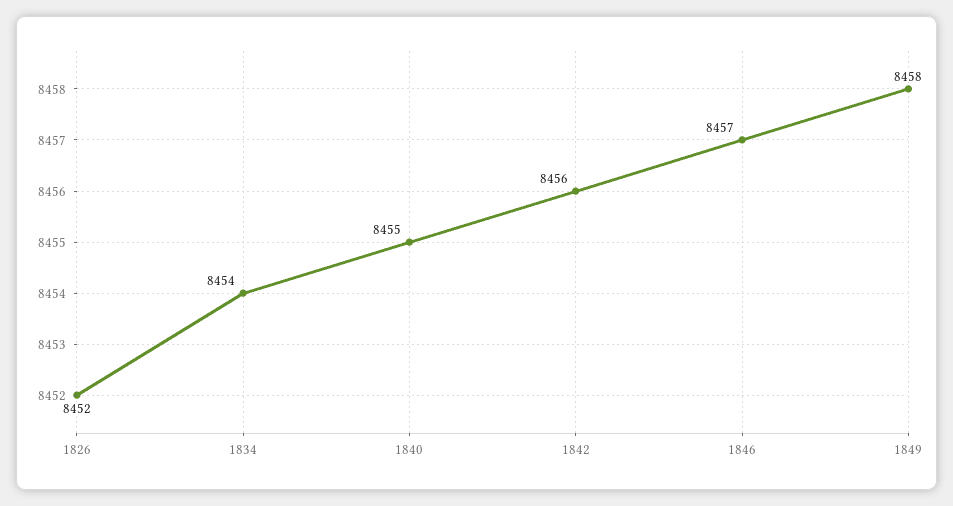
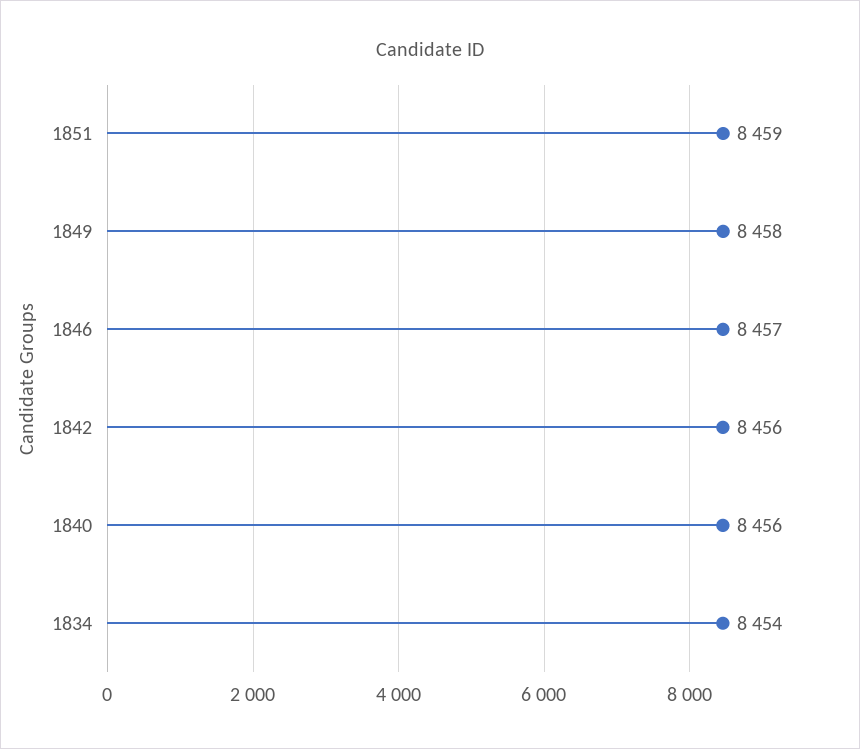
1826: 8452 -> none
1840: 8455 -> 8456
1851: none -> 8459

